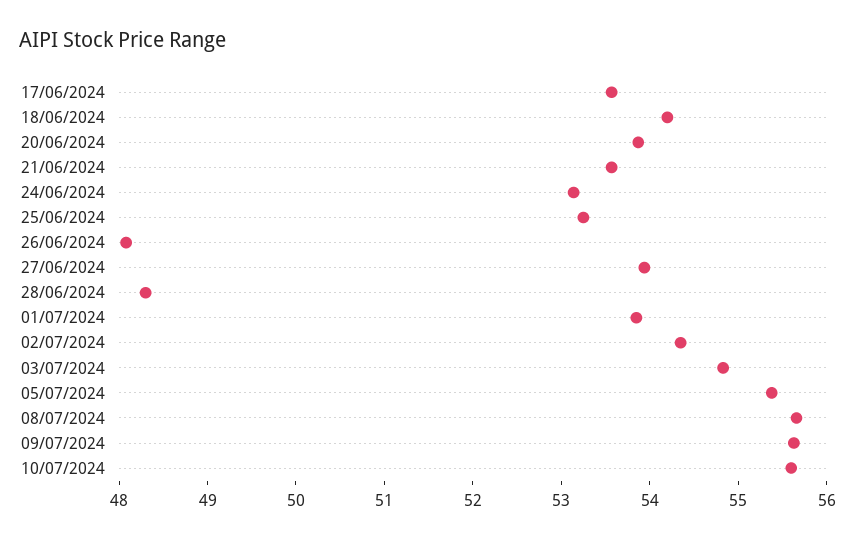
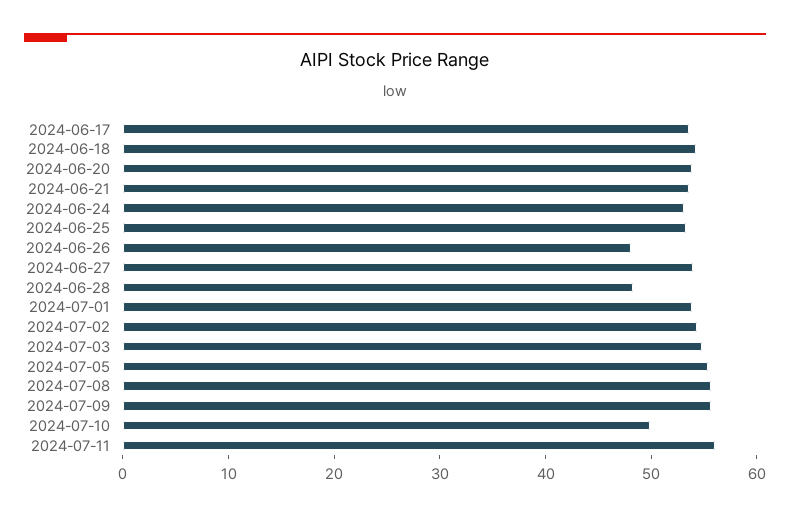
10/07/2024: 55.6 -> 50
2024-07-11: none -> 56

